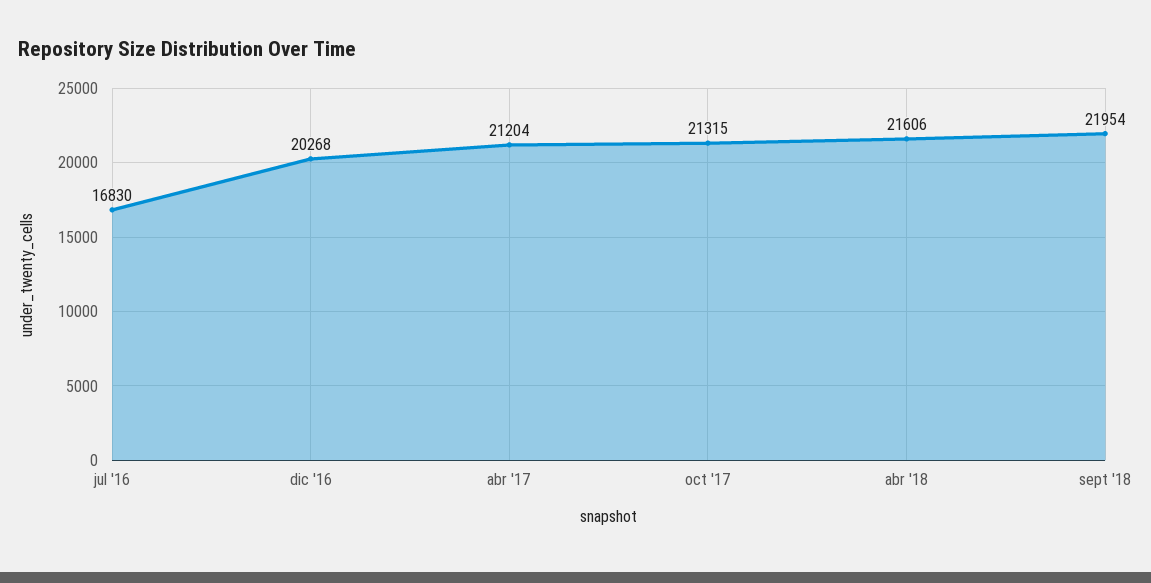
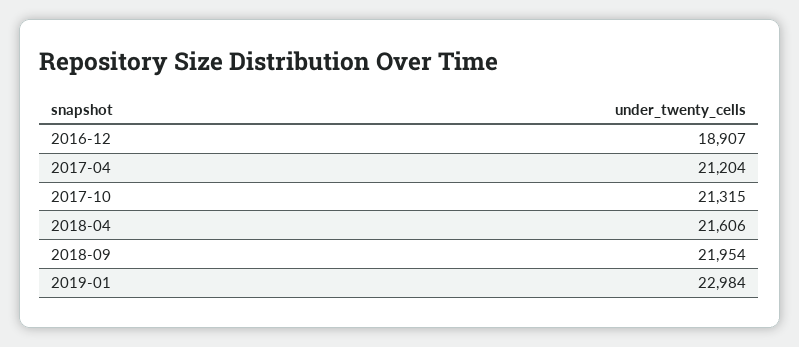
jul '16: 16830 -> none
dic '16: 20268 -> 18907
2019-01: none -> 22984

